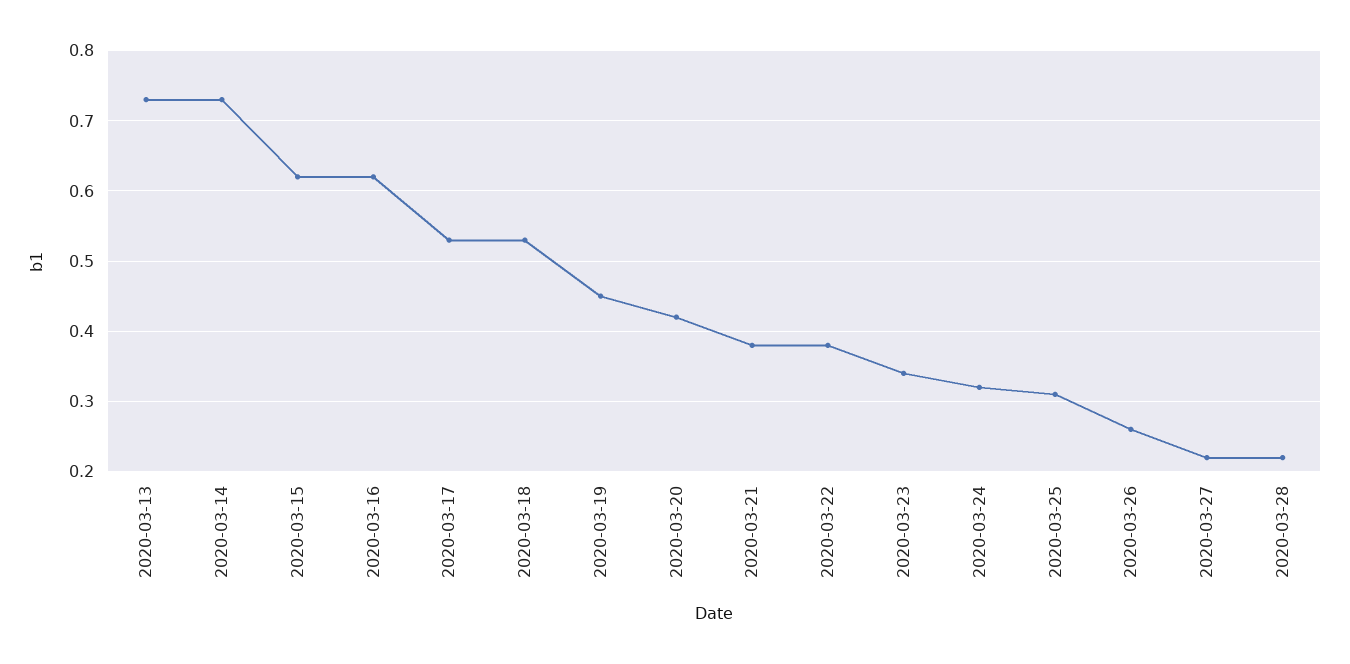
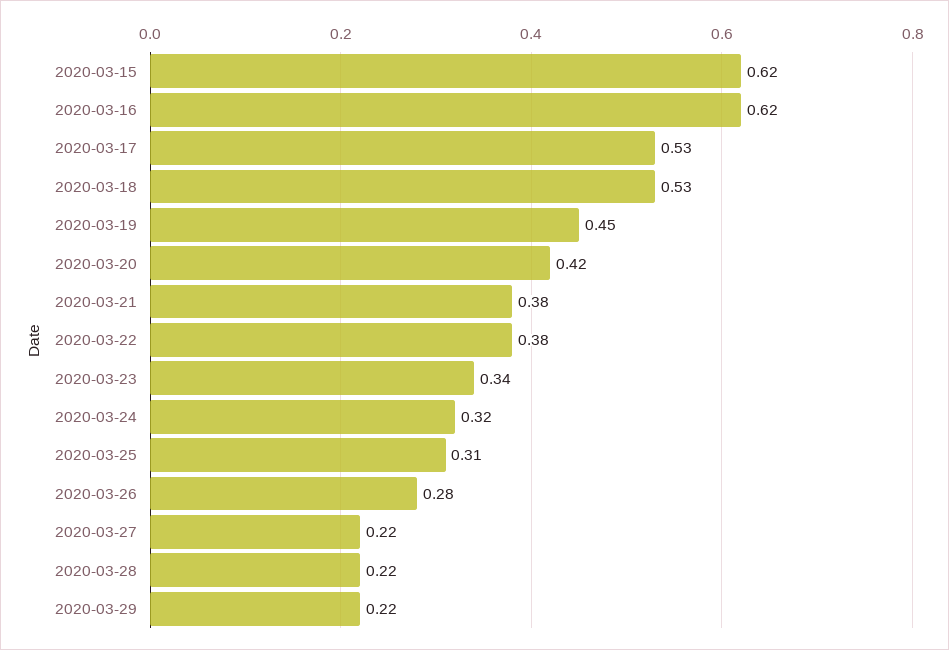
2020-03-13: 0.73 -> none
2020-03-14: 0.73 -> none
2020-03-26: 0.26 -> 0.28
2020-03-29: none -> 0.22

